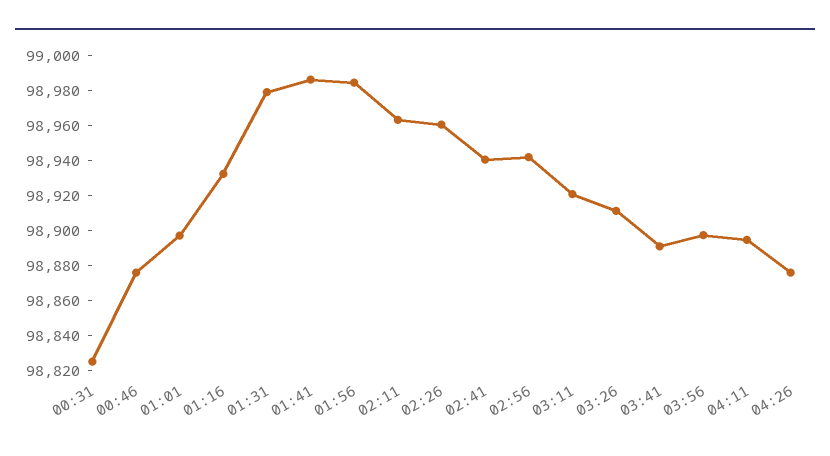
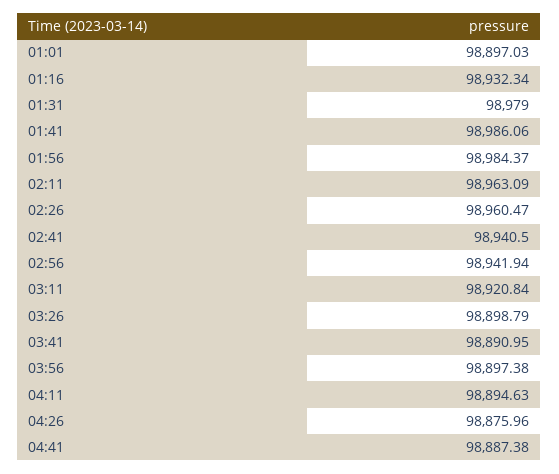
00:31: 98825 -> none
00:46: 98875 -> none
03:26: 98910 -> 98898.79
04:41: none -> 98887.38

